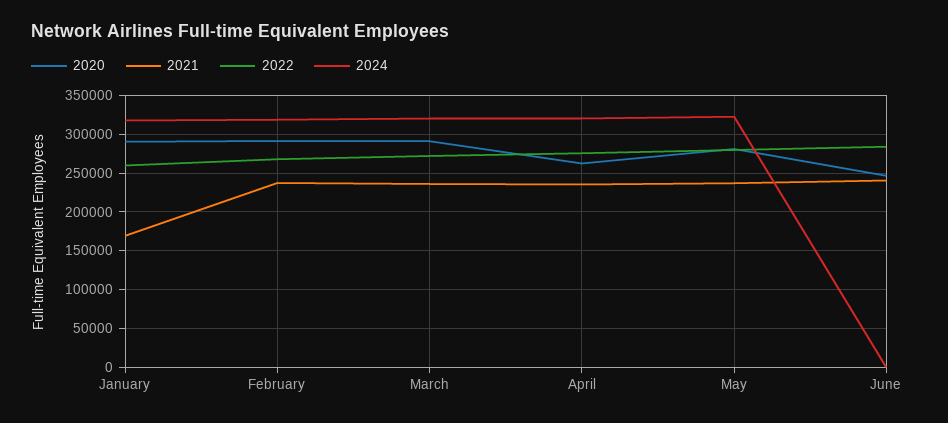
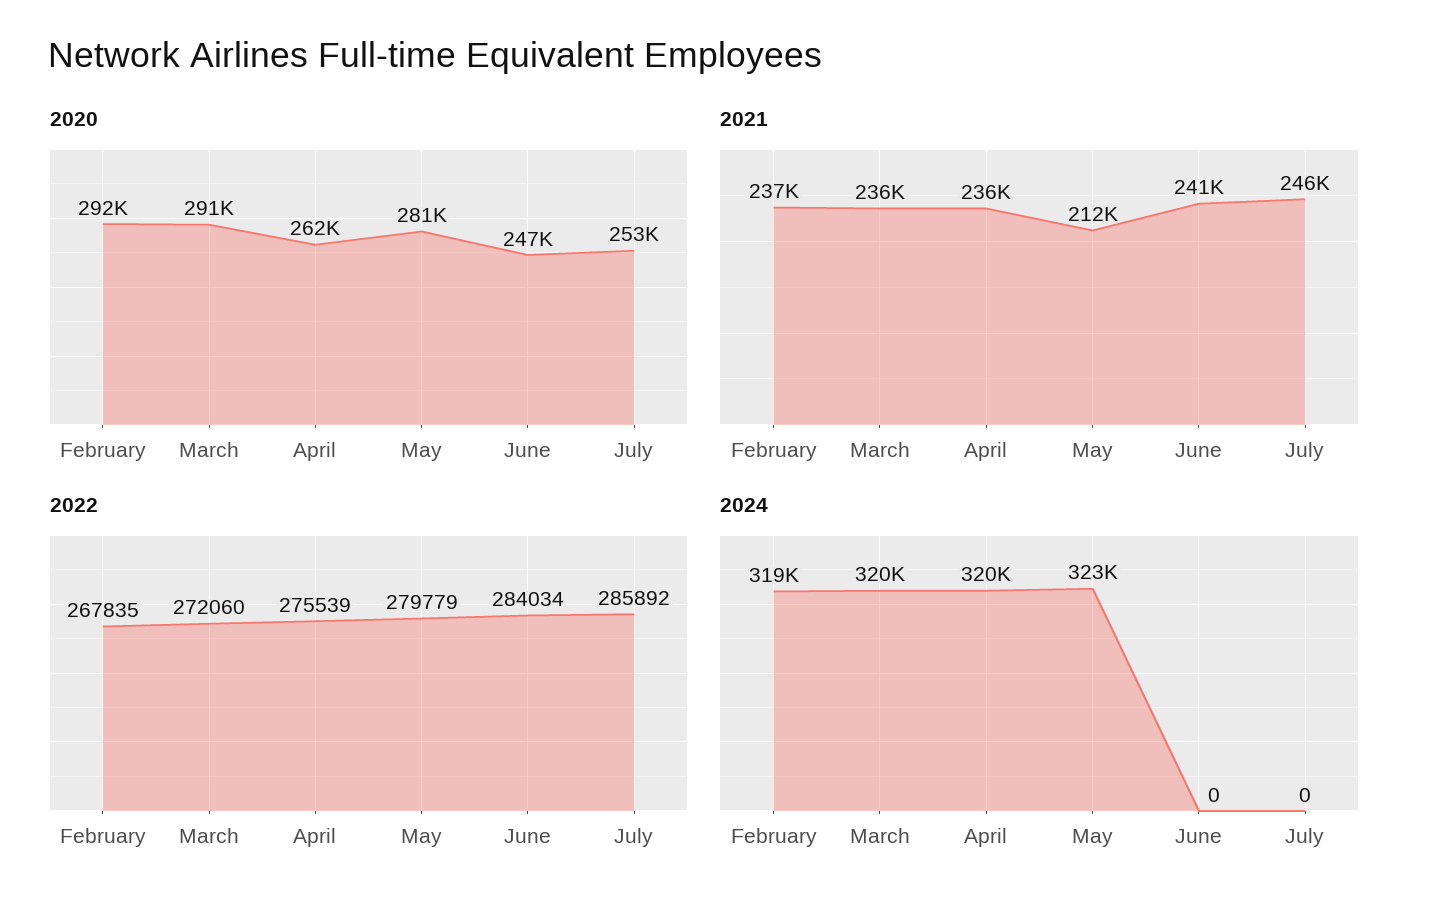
2020, January: 290000 -> none
2021, January: 170000 -> none
2022, January: 260000 -> none
2024, January: 320000 -> none
2021, May: 240000 -> 212000
2020, July: none -> 253000
2021, July: none -> 246000
2022, July: none -> 285892
2024, July: none -> 0

